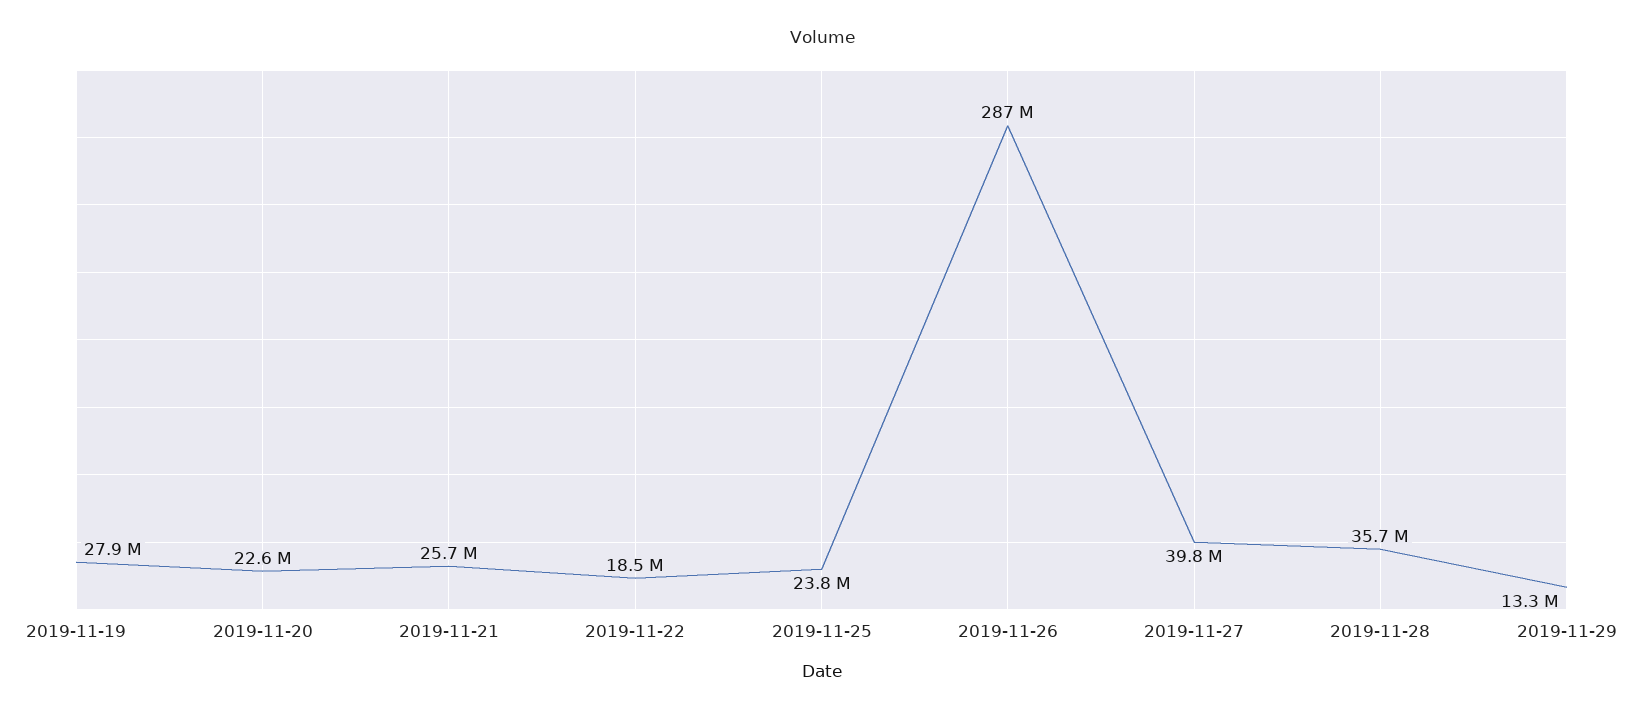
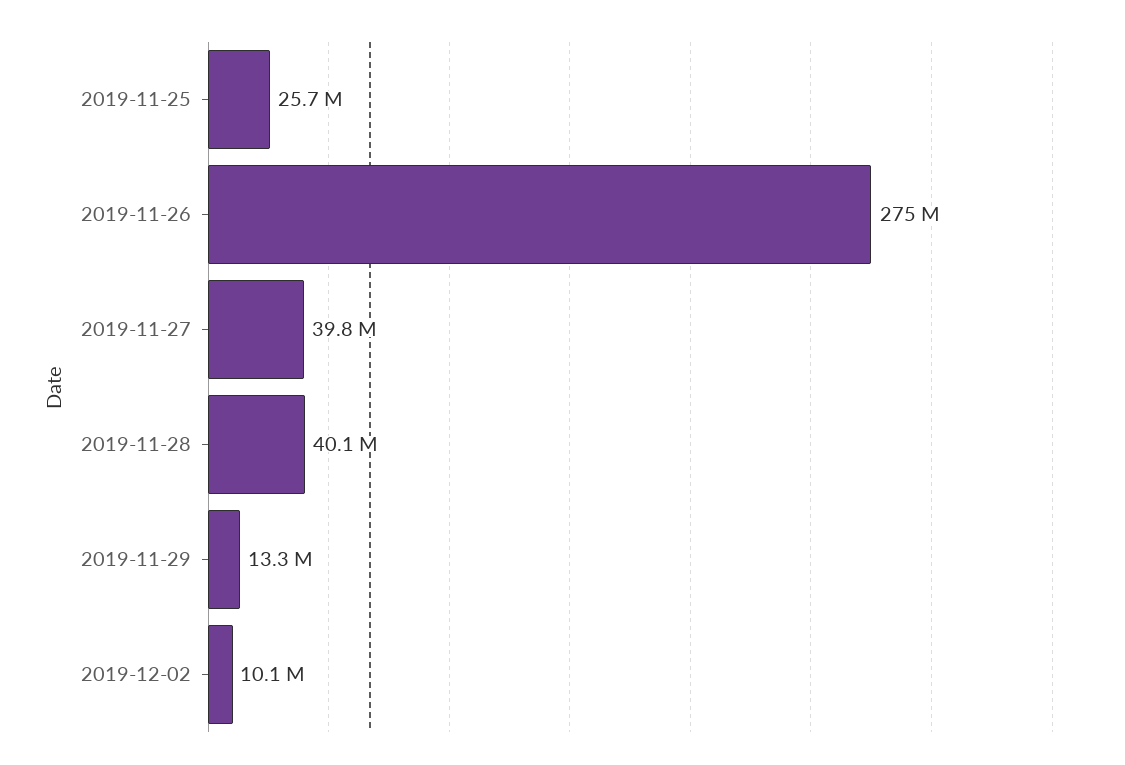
2019-11-19: 27900000 -> none
2019-11-20: 22600000 -> none
2019-11-21: 25700000 -> none
2019-11-22: 18500000 -> none
2019-11-25: 23800000 -> 25700000
2019-11-26: 287000000 -> 275000000
2019-11-28: 35700000 -> 40100000
2019-12-02: none -> 10100000

